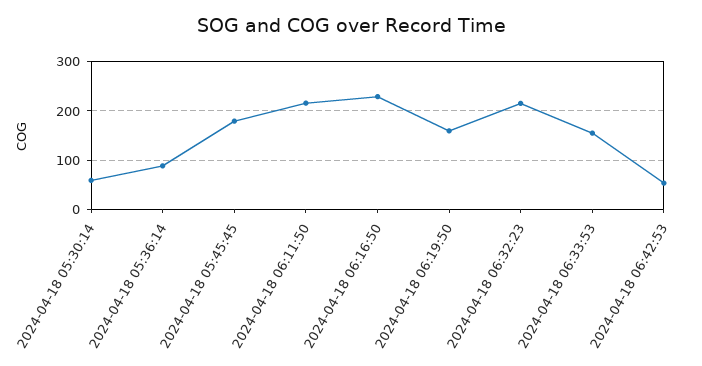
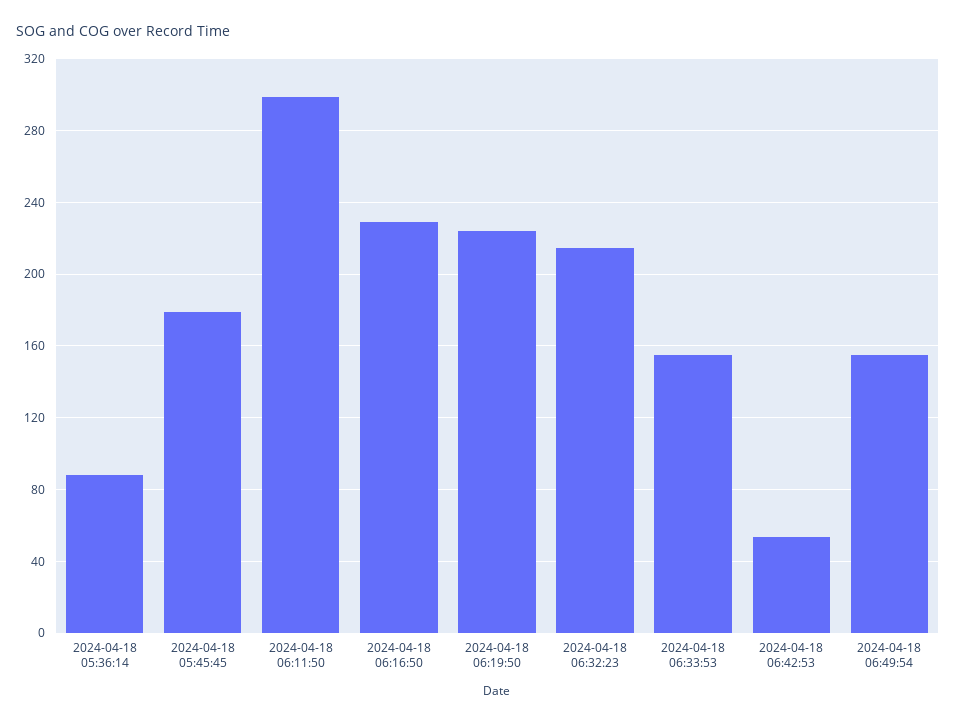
2024-04-18 05:30:14: 60 -> none
2024-04-18 06:11:50: 220 -> 300
2024-04-18 06:19:50: 160 -> 225
2024-04-18 06:49:54: none -> 155

